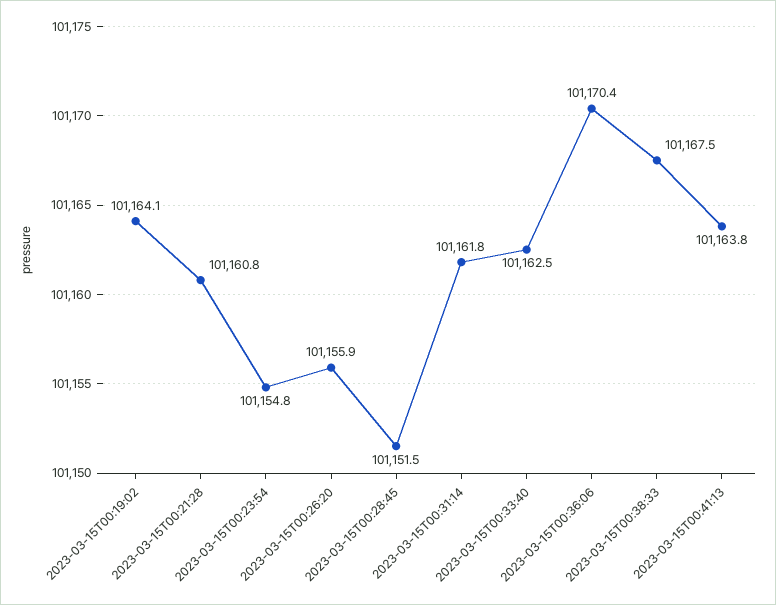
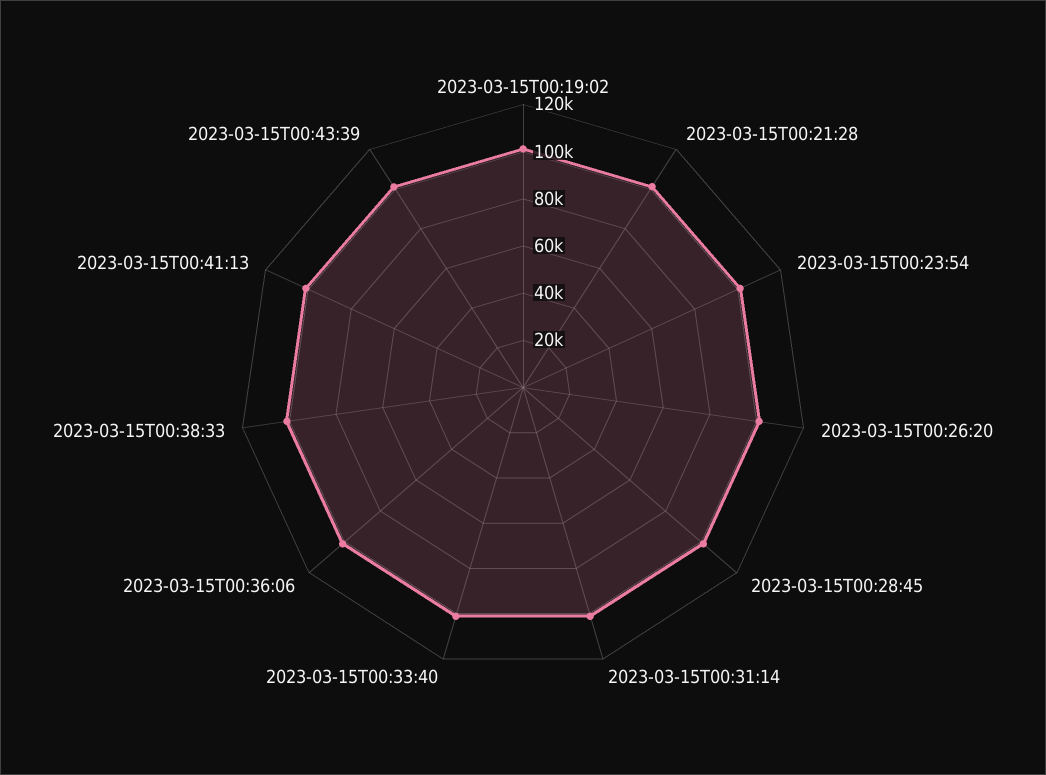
2023-03-15T00:43:39: none -> 100000

